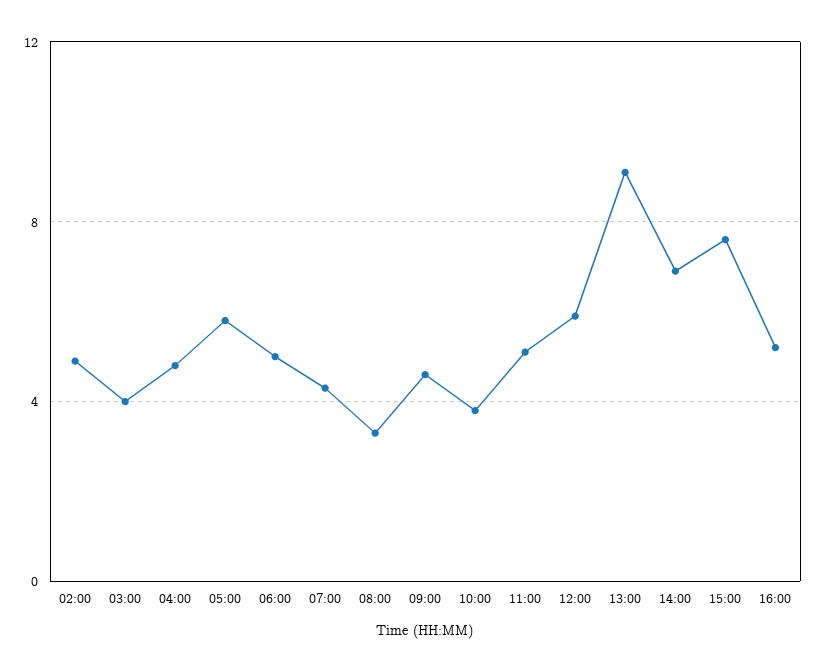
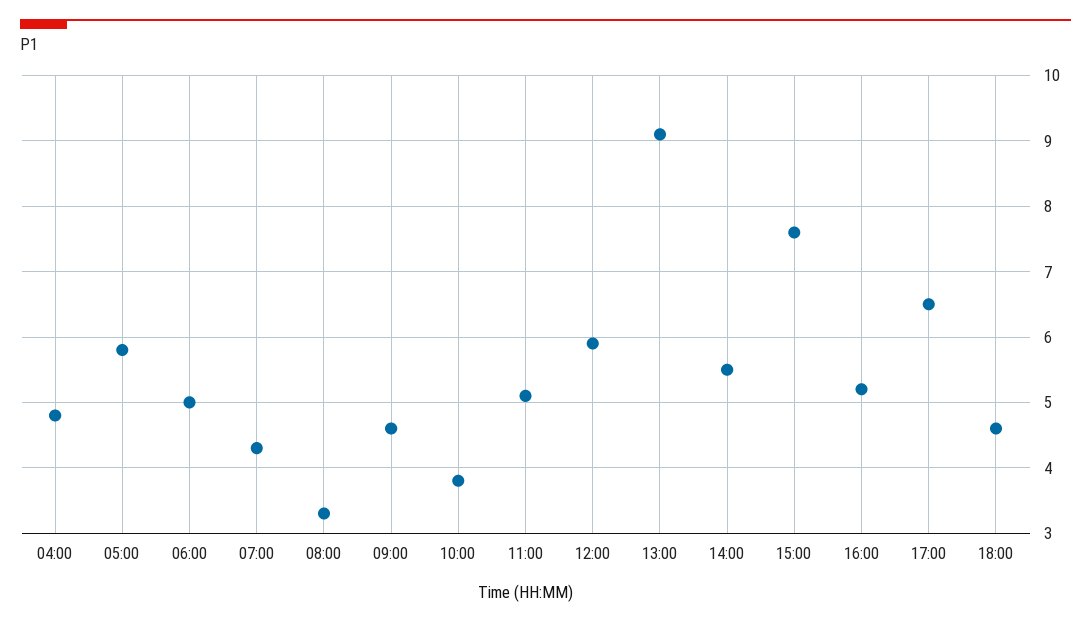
02:00: 5 -> none
03:00: 4 -> none
14:00: 7 -> 5.5
17:00: none -> 6.5
18:00: none -> 4.6

